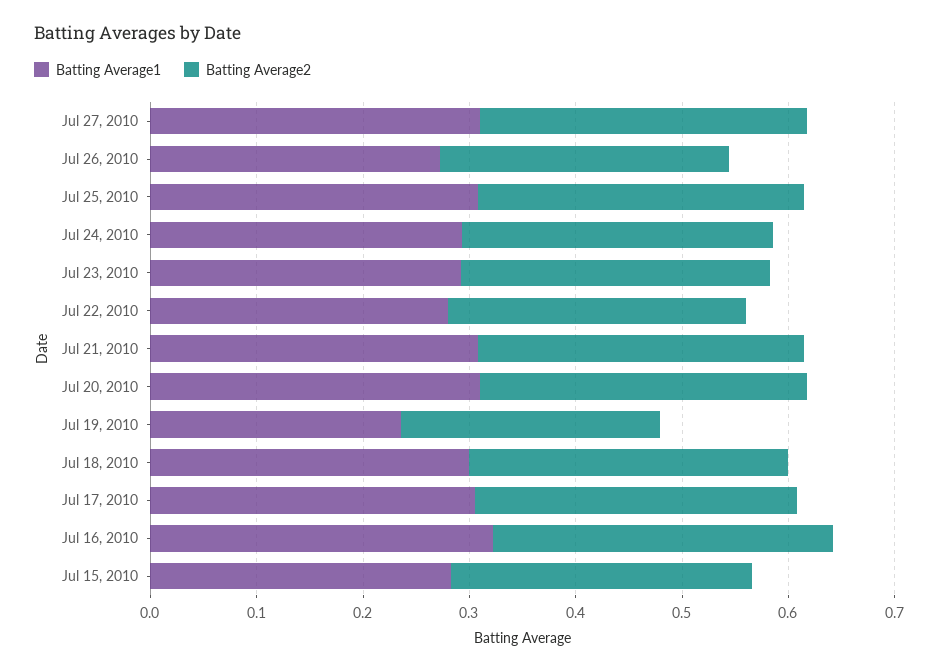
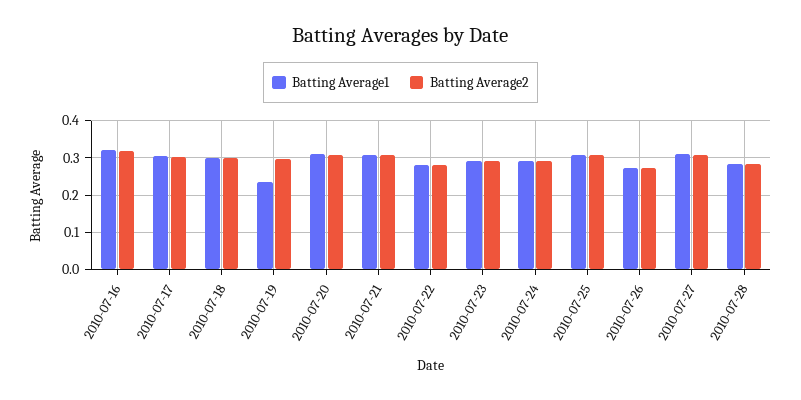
Batting Average2, Jul 19, 2010: 0.24 -> 0.3
Batting Average1, Jul 15, 2010: 0.28 -> none
Batting Average2, Jul 15, 2010: 0.28 -> none
Batting Average1, 2010-07-28: none -> 0.28
Batting Average2, 2010-07-28: none -> 0.28

